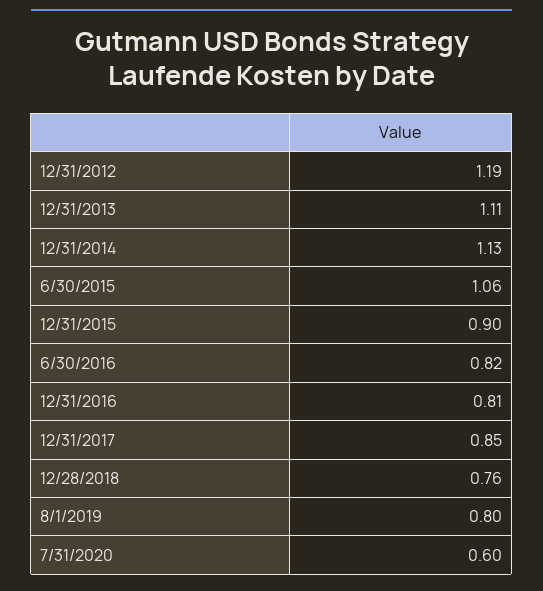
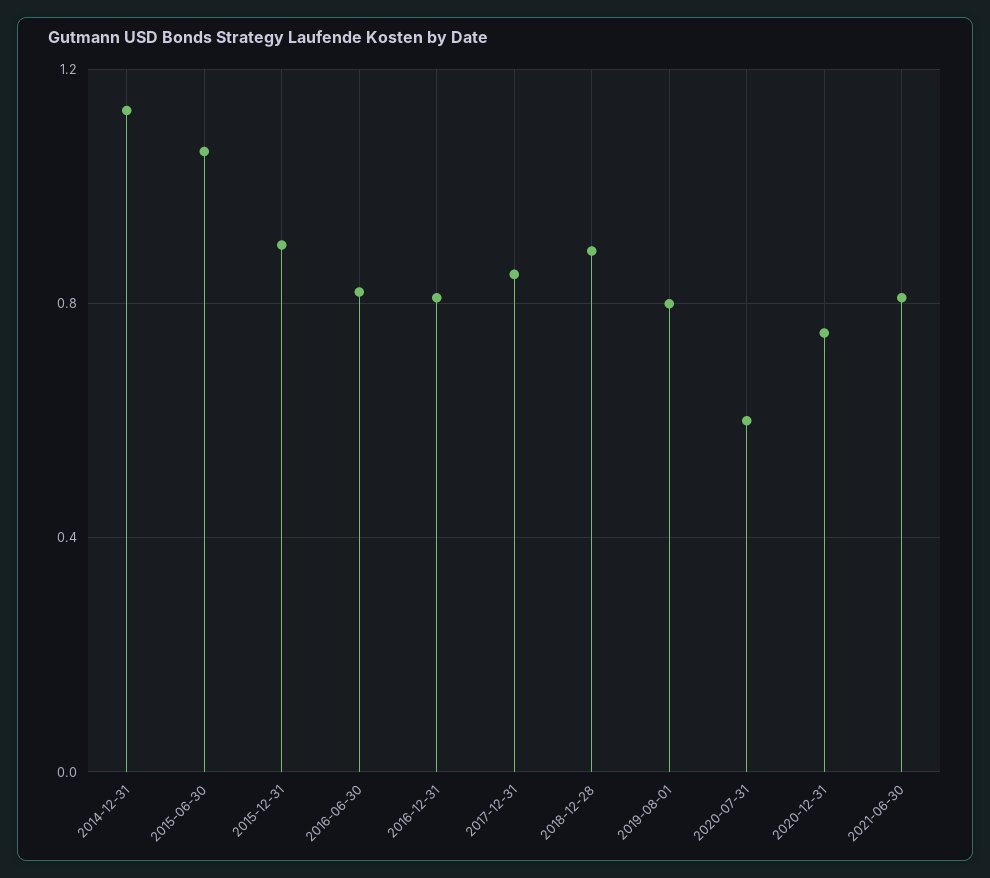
12/31/2012: 1.19 -> none
12/31/2013: 1.11 -> none
12/28/2018: 0.76 -> 0.9
2020-12-31: none -> 0.75
2021-06-30: none -> 0.8

